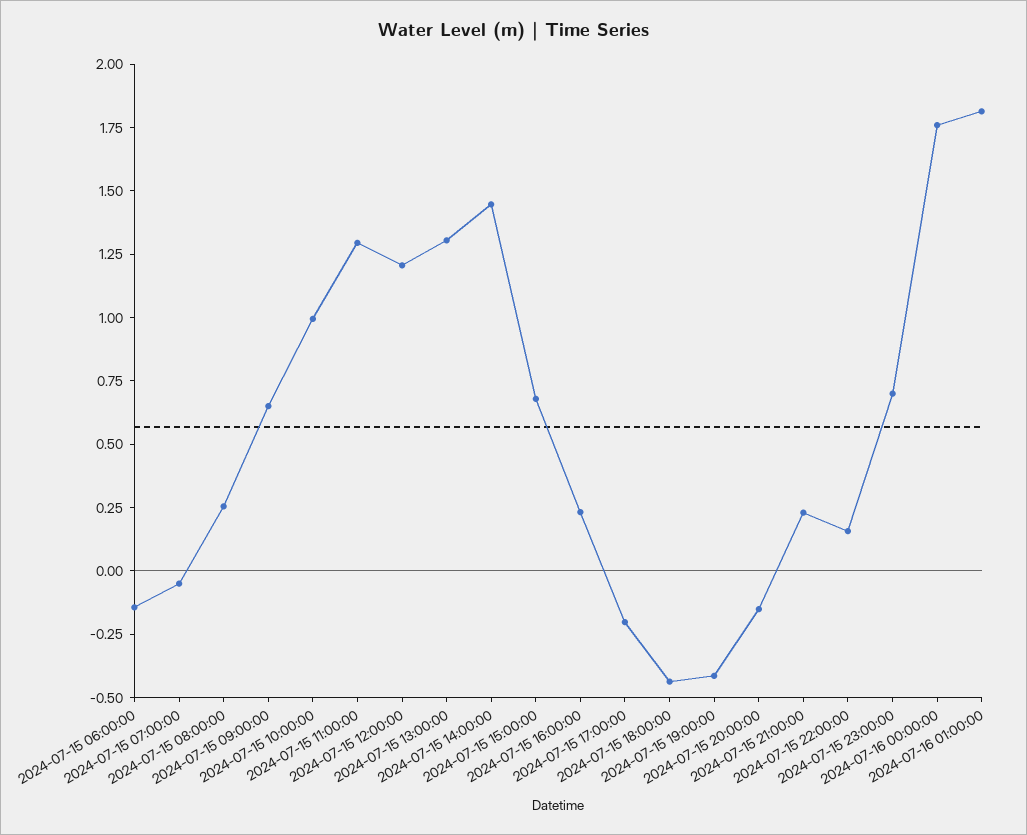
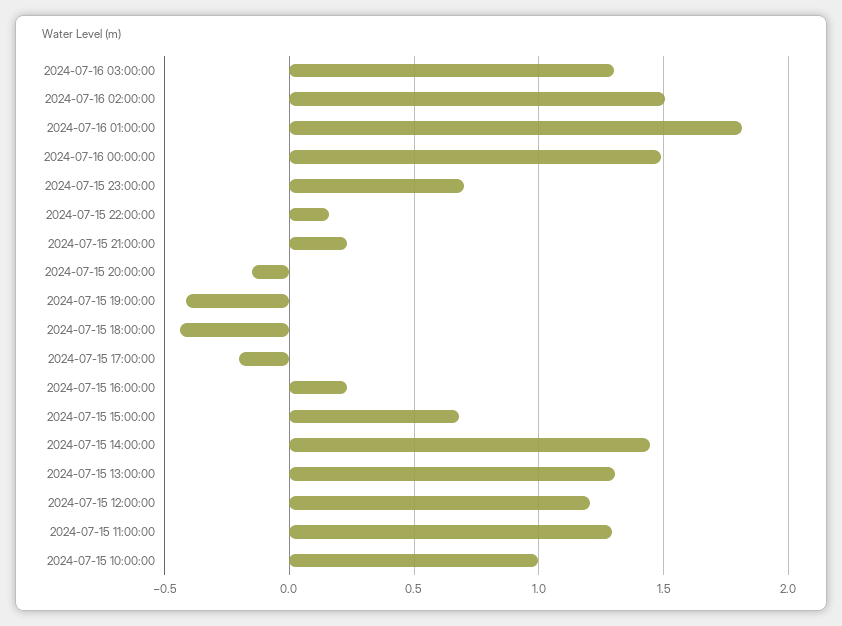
2024-07-15 06:00:00: -0.15 -> none
2024-07-15 07:00:00: -0.05 -> none
2024-07-15 08:00:00: 0.25 -> none
2024-07-15 09:00:00: 0.65 -> none
2024-07-16 00:00:00: 1.75 -> 1.5
2024-07-16 03:00:00: none -> 1.3
2024-07-16 02:00:00: none -> 1.5

